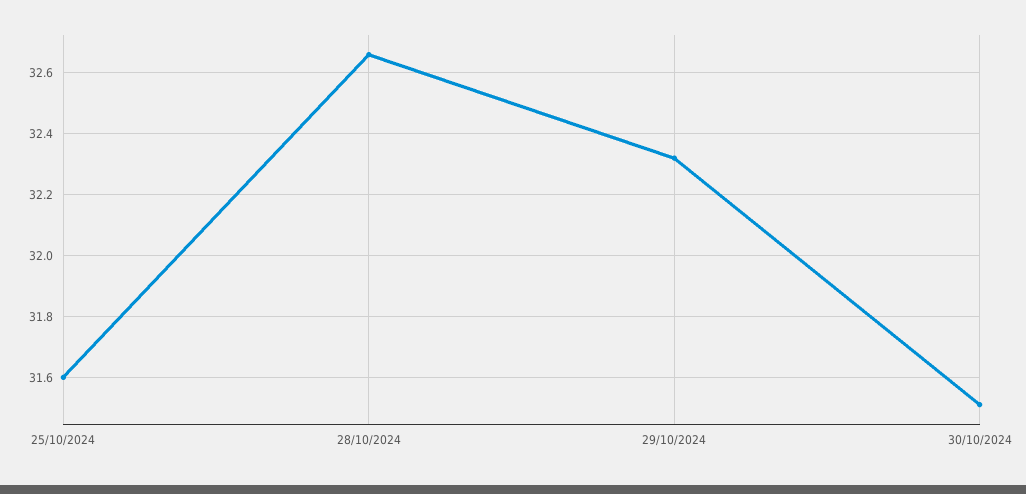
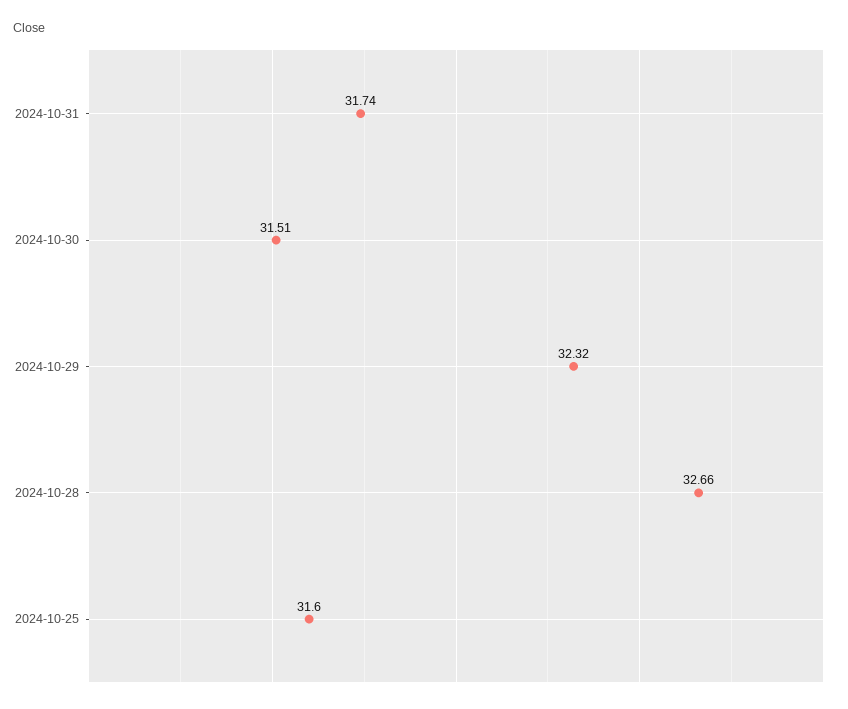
2024-10-31: none -> 31.74

